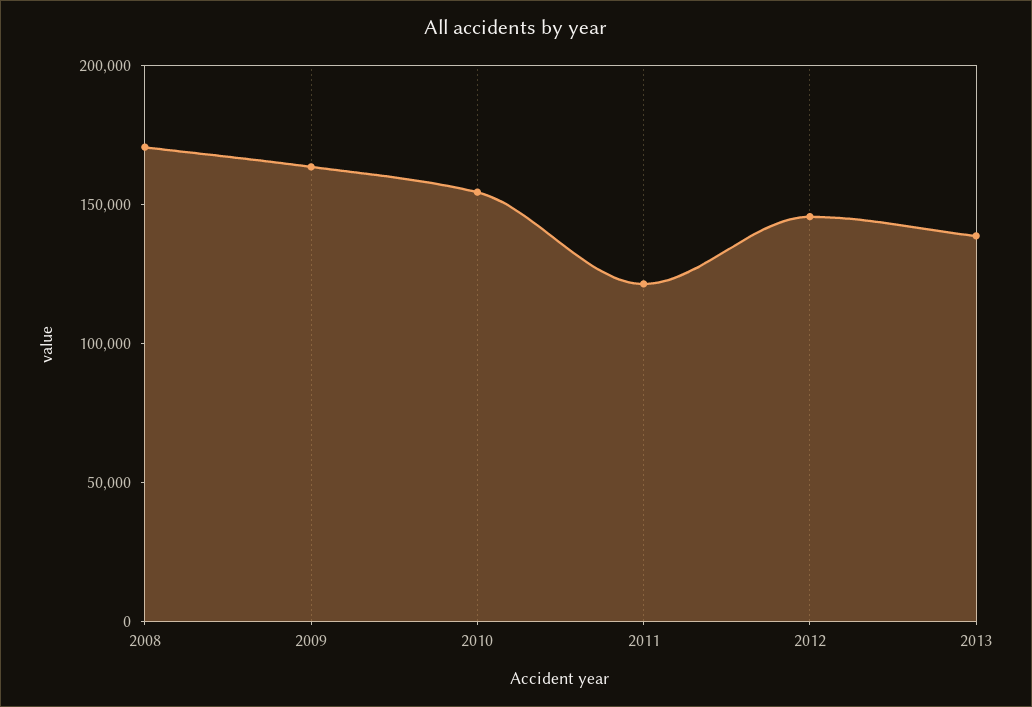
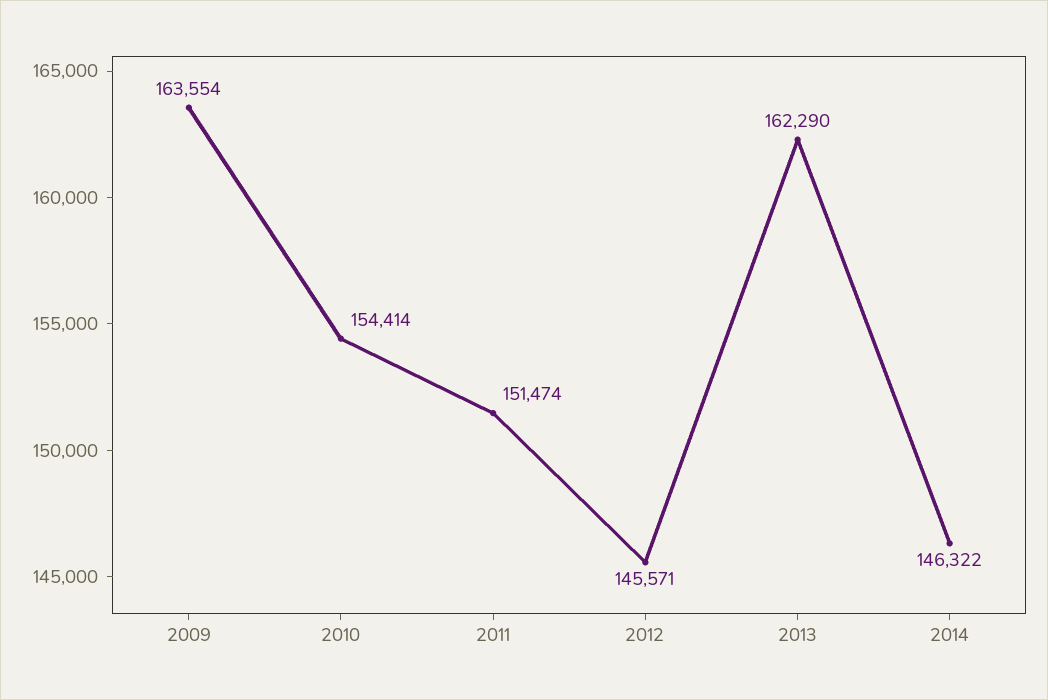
2008: 170000 -> none
2011: 120000 -> 151474
2013: 140000 -> 162290
2014: none -> 146322

